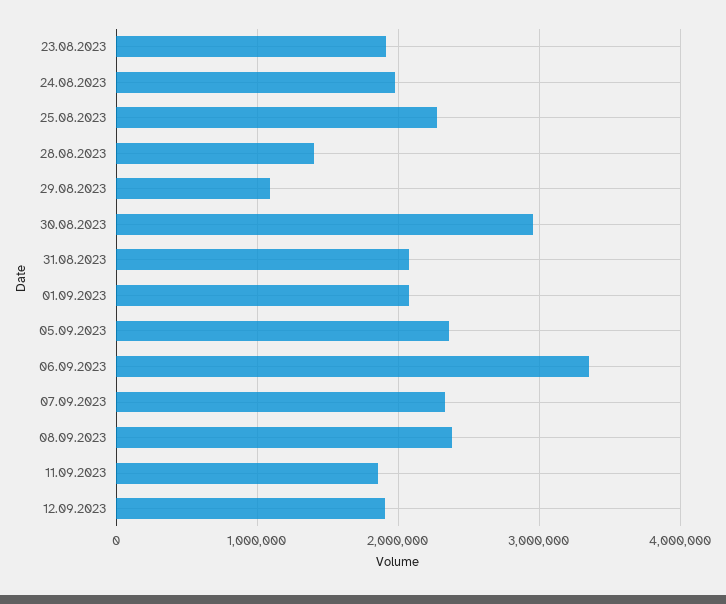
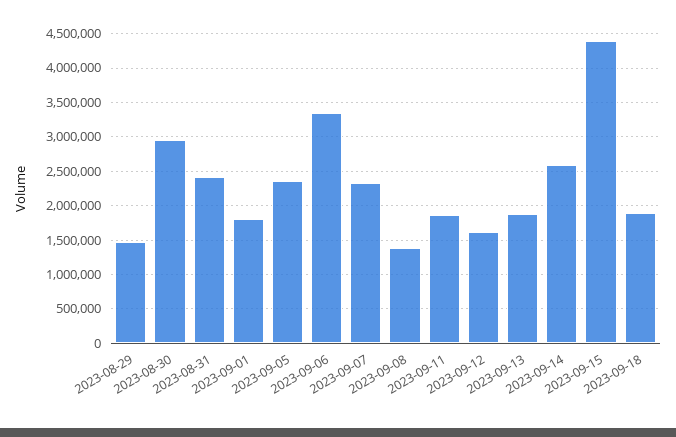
23.08.2023: 1900000 -> none
24.08.2023: 2000000 -> none
25.08.2023: 2300000 -> none
28.08.2023: 1400000 -> none
29.08.2023: 1100000 -> 1500000
31.08.2023: 2100000 -> 2400000
01.09.2023: 2100000 -> 1800000
08.09.2023: 2400000 -> 1400000
12.09.2023: 1900000 -> 1600000
2023-09-13: none -> 1900000
2023-09-14: none -> 2600000
2023-09-15: none -> 4400000
2023-09-18: none -> 1900000

